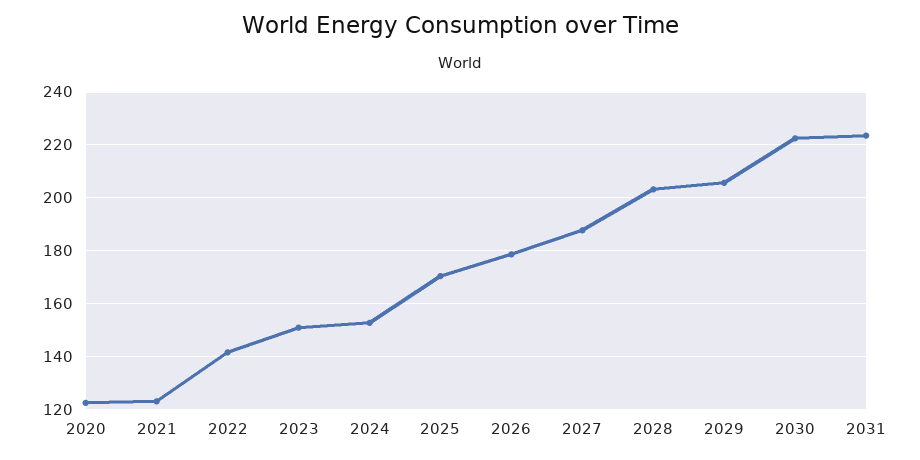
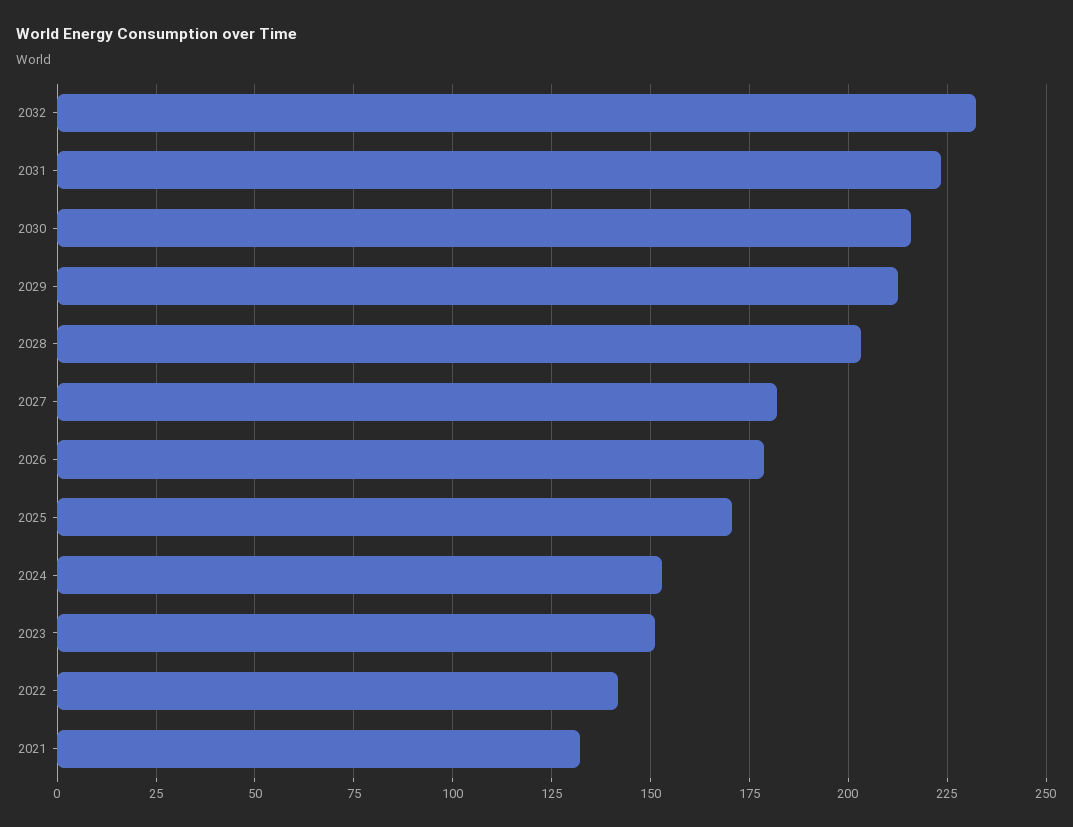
2020: 122.5 -> none
2021: 122.5 -> 132.5
2027: 187.5 -> 182.5
2029: 205 -> 212.5
2030: 222.5 -> 215
2032: none -> 232.5

